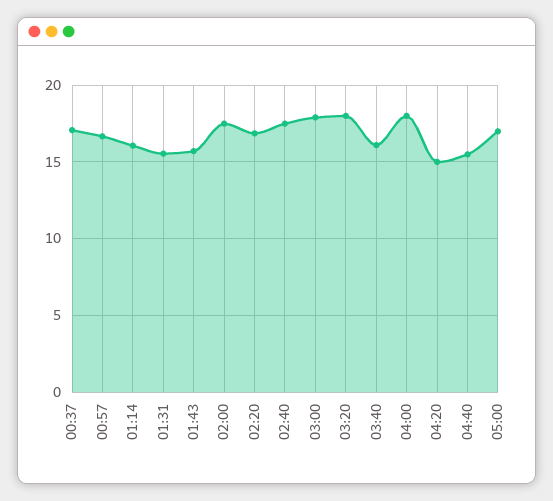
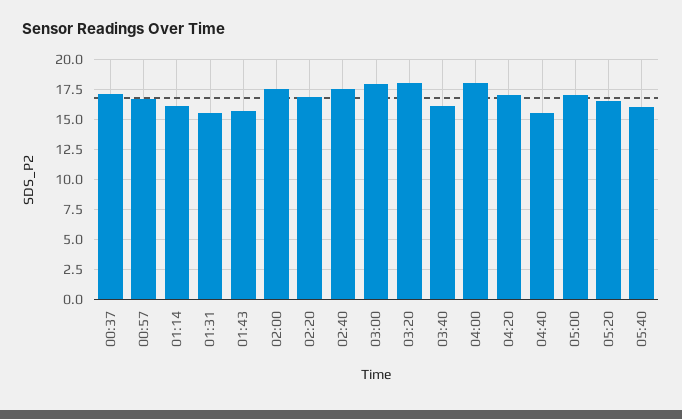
04:20: 15 -> 17
05:20: none -> 16.5
05:40: none -> 16

